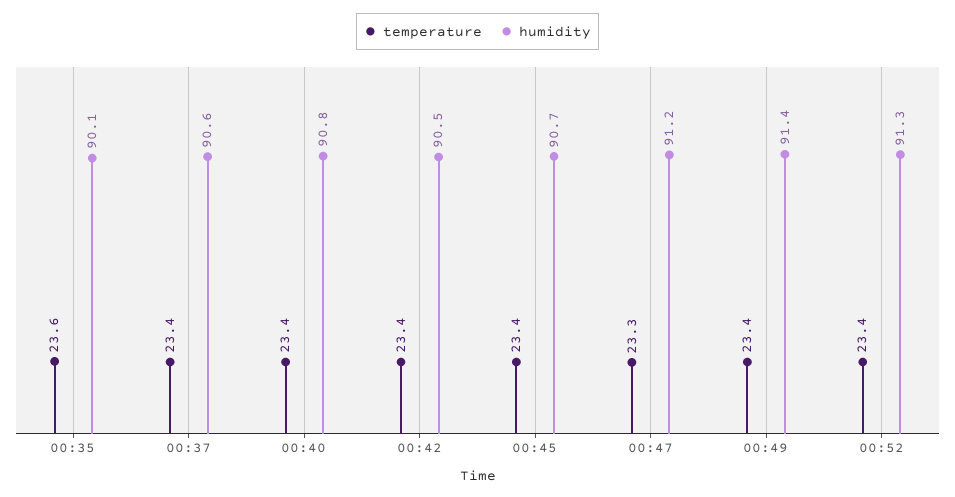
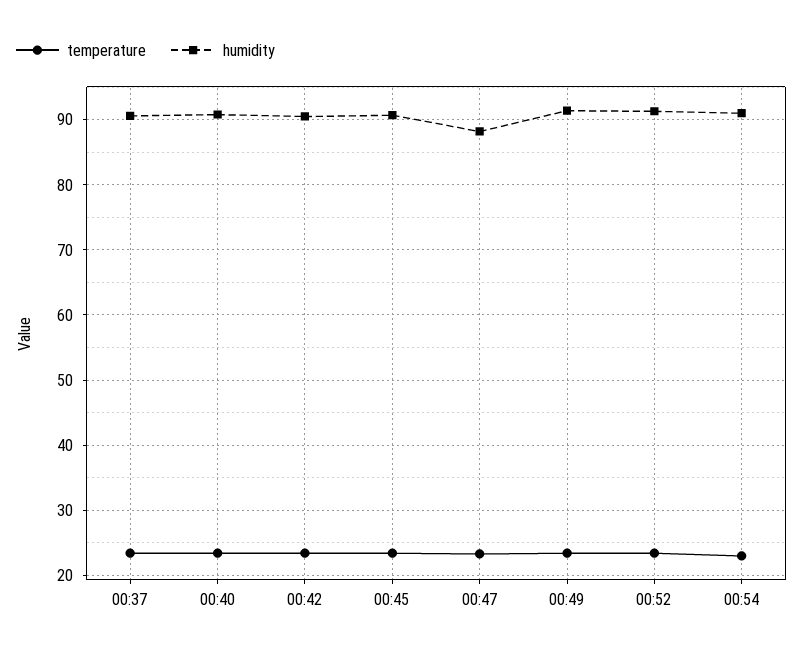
temperature, 00:35: 23.6 -> none
humidity, 00:35: 90.1 -> none
humidity, 00:47: 91.2 -> 88
temperature, 00:54: none -> 23
humidity, 00:54: none -> 91

